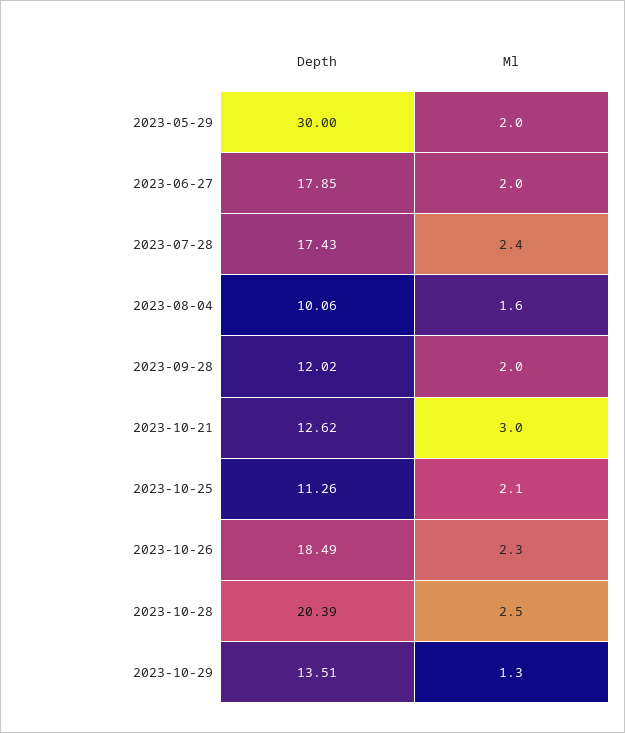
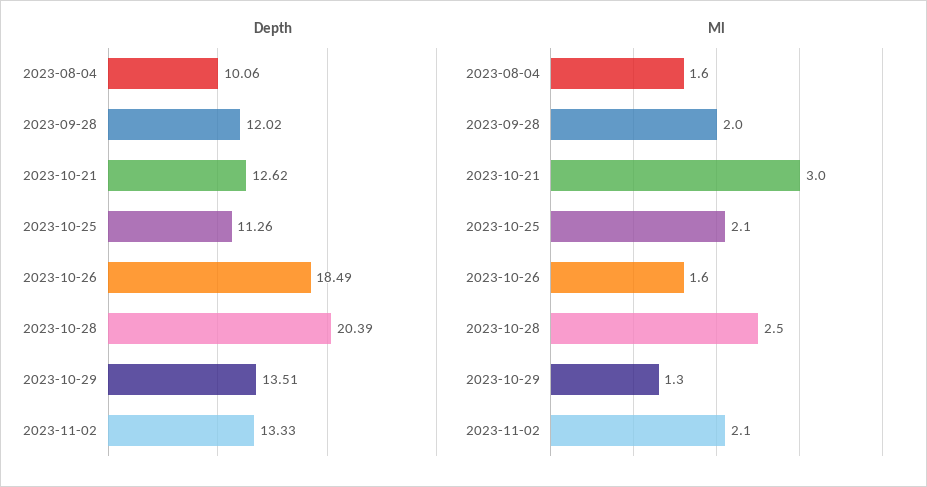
Depth, 2023-05-29: 30 -> none
Ml, 2023-05-29: 2 -> none
Depth, 2023-06-27: 17.85 -> none
Ml, 2023-06-27: 2 -> none
Depth, 2023-07-28: 17.43 -> none
Ml, 2023-07-28: 2.4 -> none
Ml, 2023-10-26: 2.3 -> 1.6
Depth, 2023-11-02: none -> 13.33
Ml, 2023-11-02: none -> 2.1

